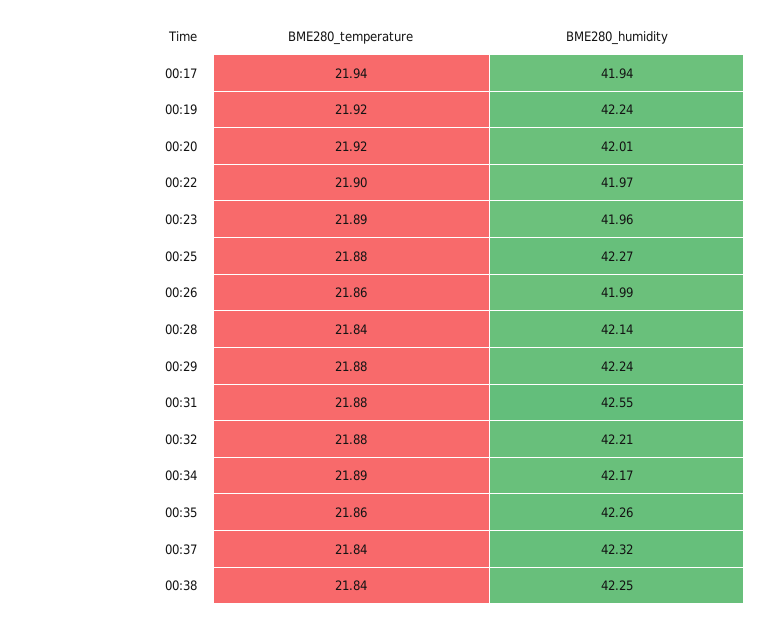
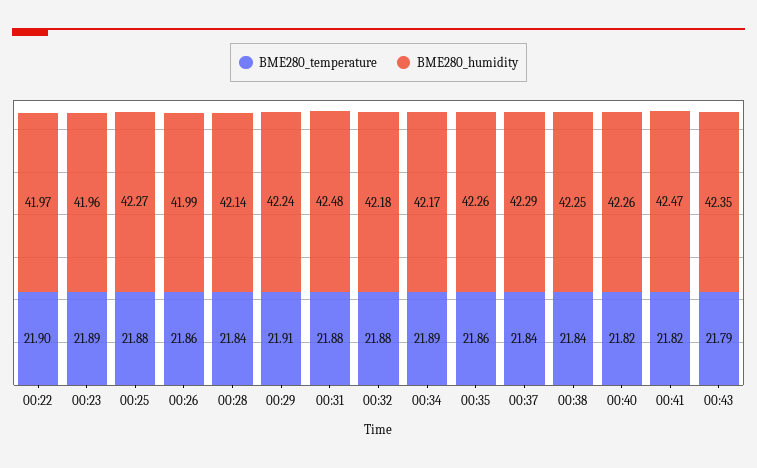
BME280_temperature, 00:17: 21.94 -> none
BME280_humidity, 00:17: 41.94 -> none
BME280_temperature, 00:19: 21.92 -> none
BME280_humidity, 00:19: 42.24 -> none
BME280_temperature, 00:20: 21.92 -> none
BME280_humidity, 00:20: 42.01 -> none
BME280_temperature, 00:29: 21.88 -> 21.91
BME280_humidity, 00:31: 42.55 -> 42.48
BME280_humidity, 00:32: 42.21 -> 42.18
BME280_humidity, 00:37: 42.32 -> 42.29
BME280_temperature, 00:40: none -> 21.82
BME280_humidity, 00:40: none -> 42.26
BME280_temperature, 00:41: none -> 21.82
BME280_humidity, 00:41: none -> 42.47
BME280_temperature, 00:43: none -> 21.79
BME280_humidity, 00:43: none -> 42.35

